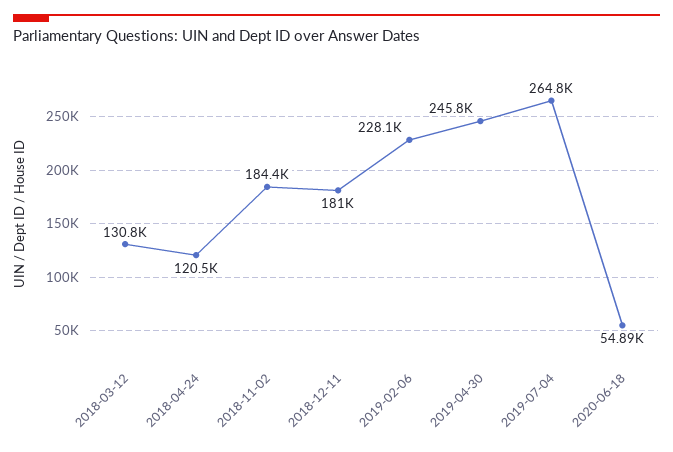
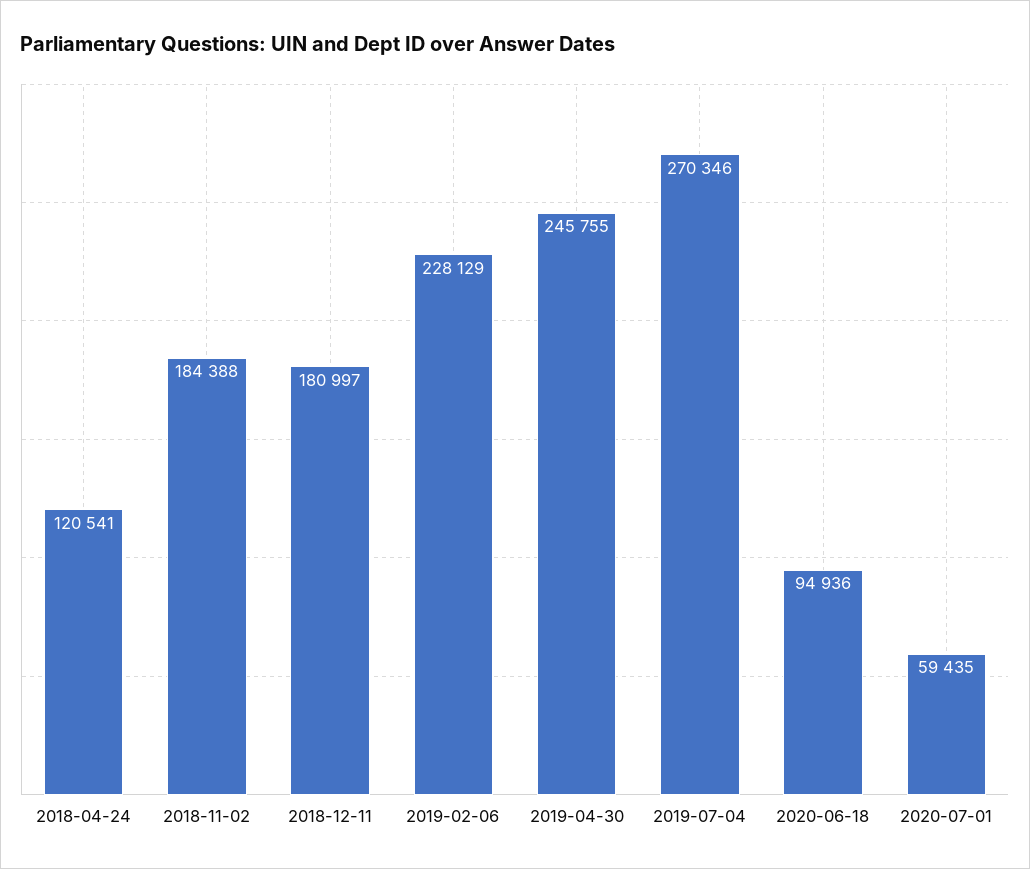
2018-03-12: 130800 -> none
2019-07-04: 264800 -> 270346
2020-06-18: 54890 -> 94936
2020-07-01: none -> 59435

